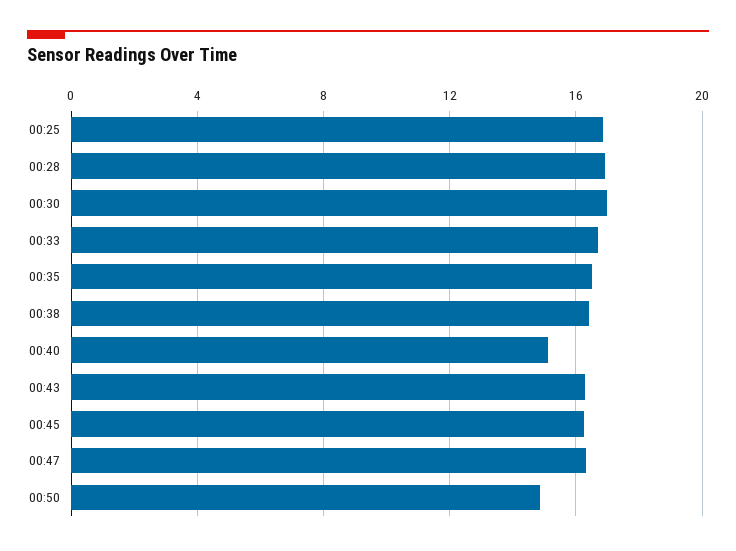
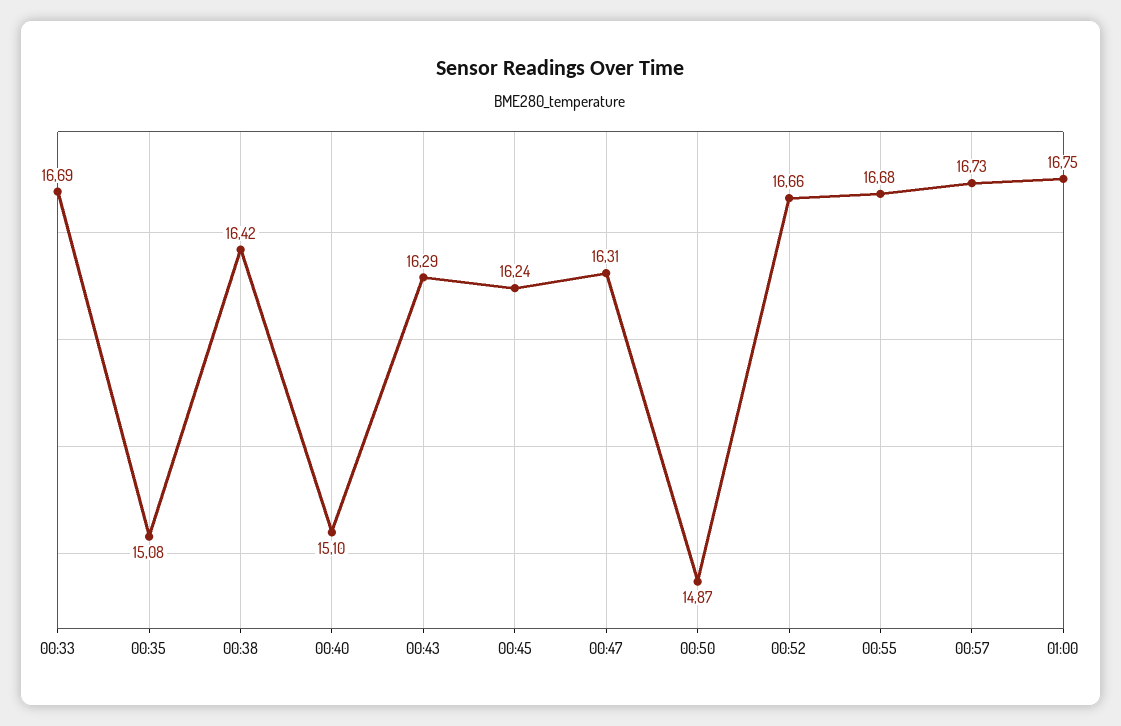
00:25: 17 -> none
00:28: 17 -> none
00:30: 17 -> none
00:35: 16.5 -> 15.08
00:52: none -> 16.66
00:55: none -> 16.68
00:57: none -> 16.73
01:00: none -> 16.75

